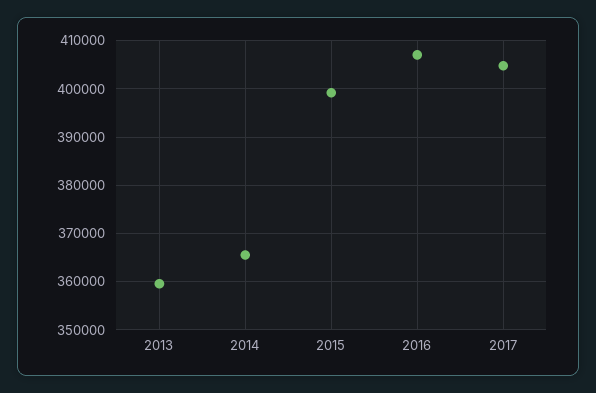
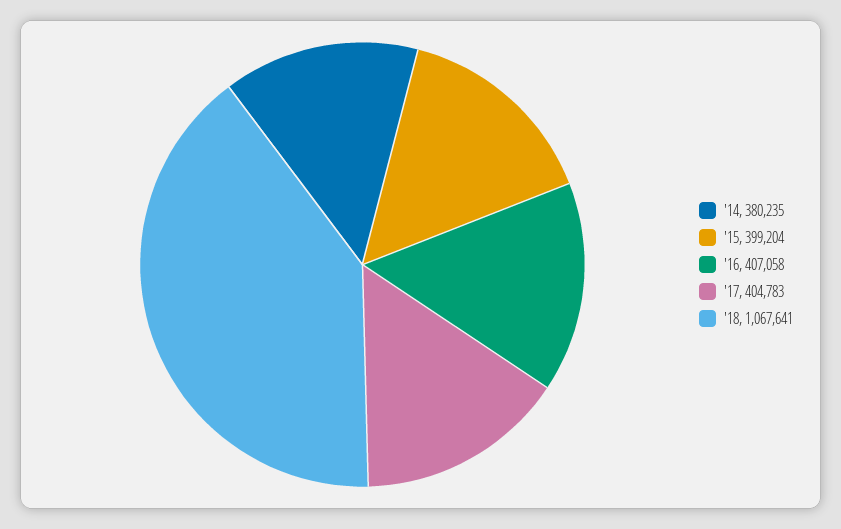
2013: 360000 -> none
2014: 366000 -> 380235
'18: none -> 1067641

